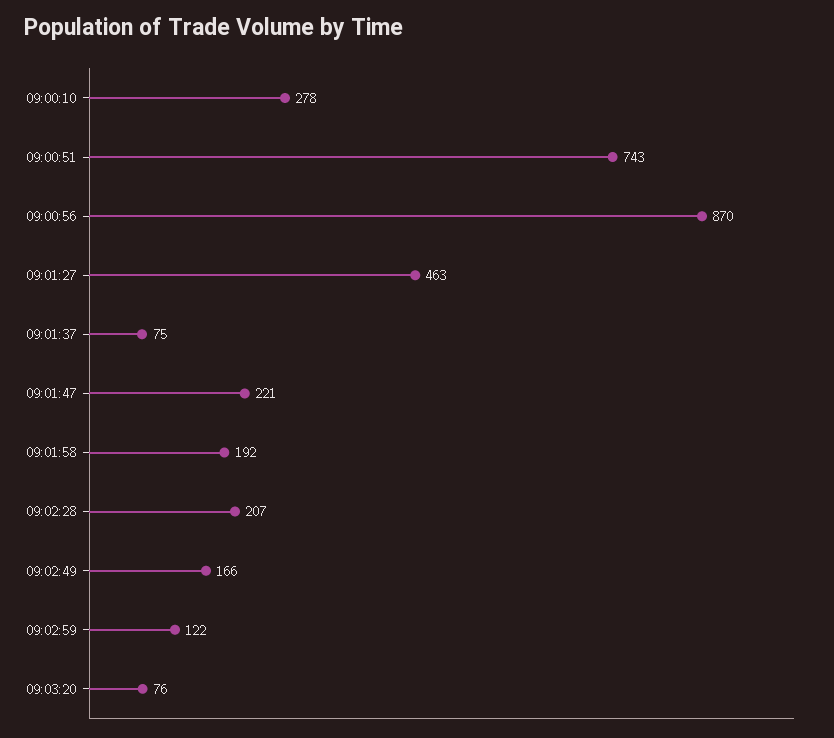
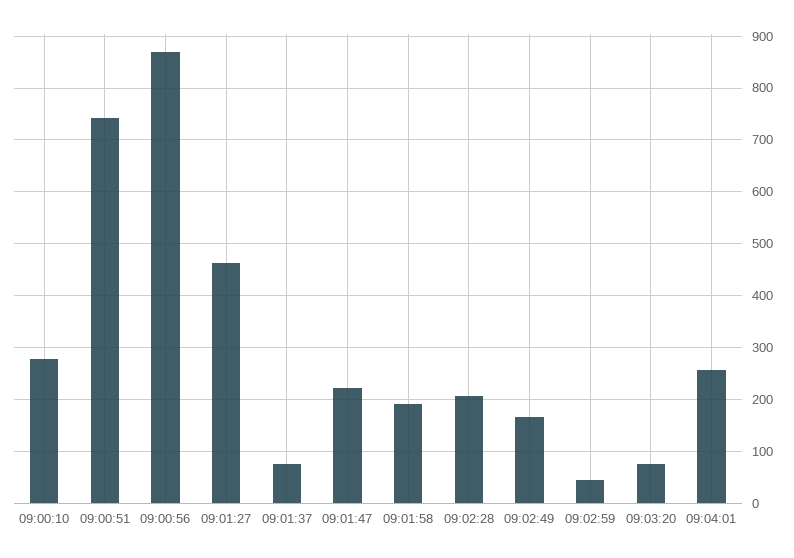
09:02:59: 122 -> 40
09:04:01: none -> 260

